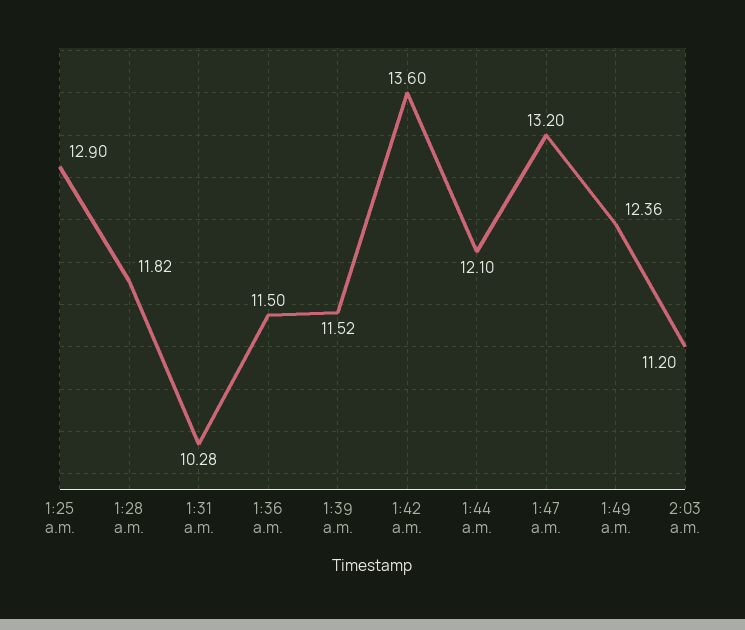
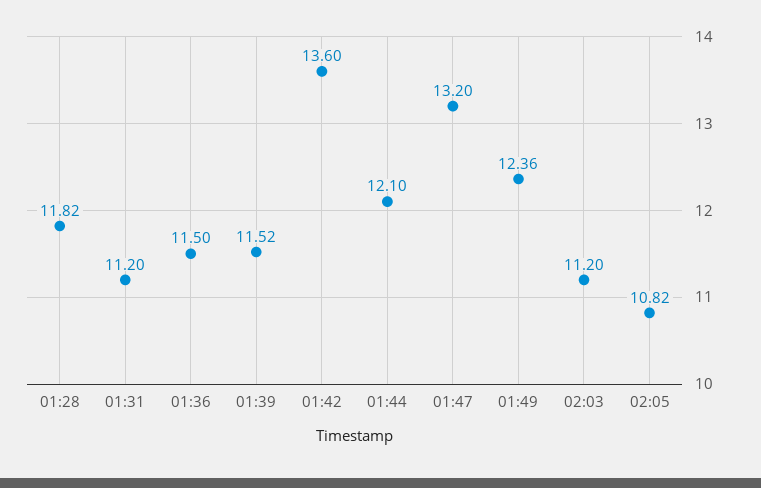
1:25 a.m.: 12.9 -> none
1:31 a.m.: 10.28 -> 11.2
02:05: none -> 10.82

